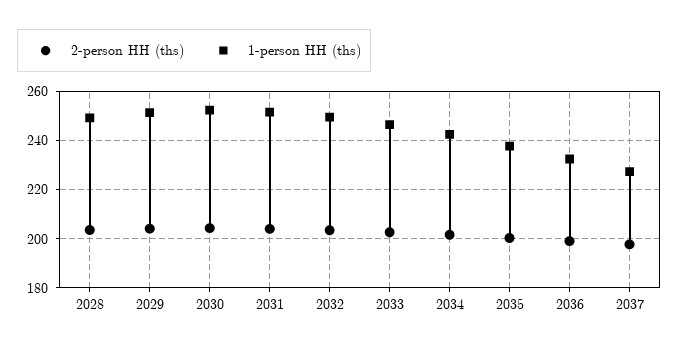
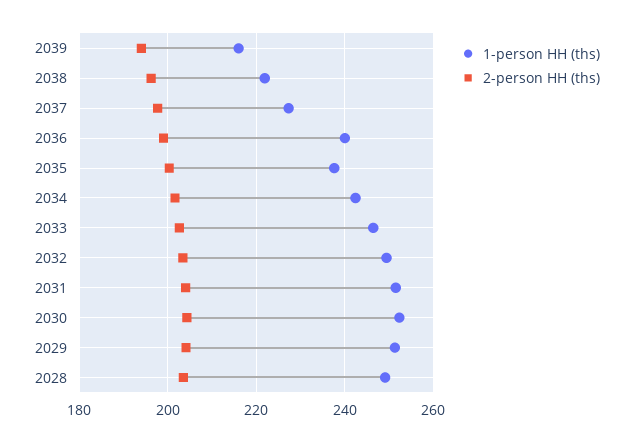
1-person HH (ths), 2036: 232.5 -> 240
1-person HH (ths), 2039: none -> 216
2-person HH (ths), 2039: none -> 194
1-person HH (ths), 2038: none -> 222
2-person HH (ths), 2038: none -> 196

